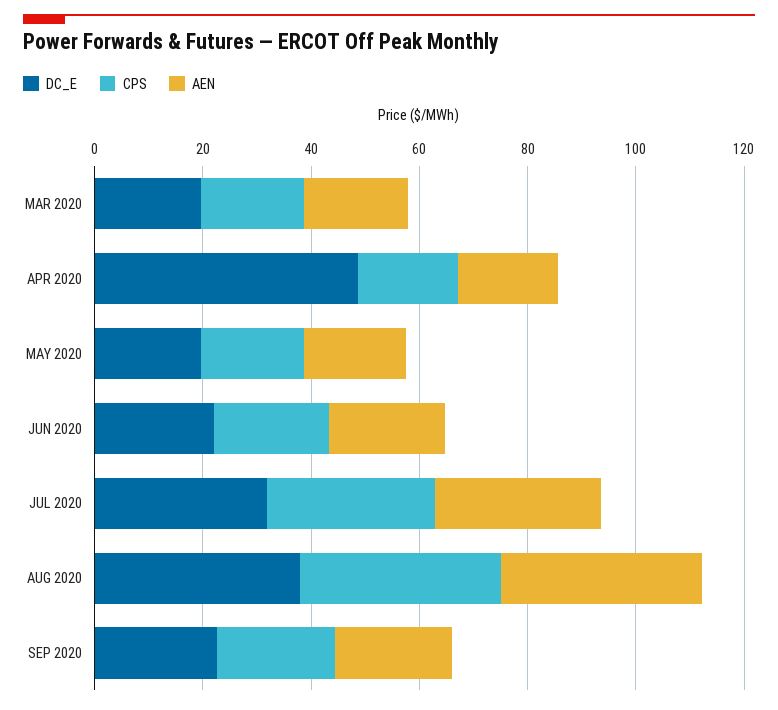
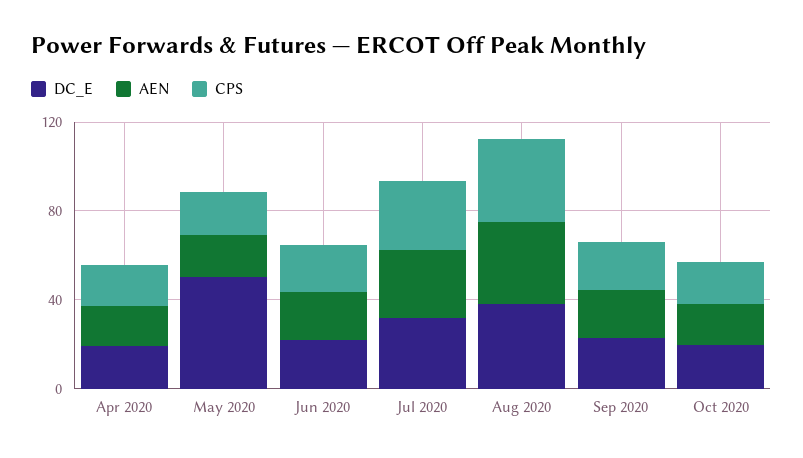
DC_E, MAR 2020: 20 -> none
CPS, MAR 2020: 20 -> none
AEN, MAR 2020: 20 -> none
DC_E, APR 2020: 50 -> 20
DC_E, MAY 2020: 20 -> 50
DC_E, Oct 2020: none -> 20
AEN, Oct 2020: none -> 20
CPS, Oct 2020: none -> 20

